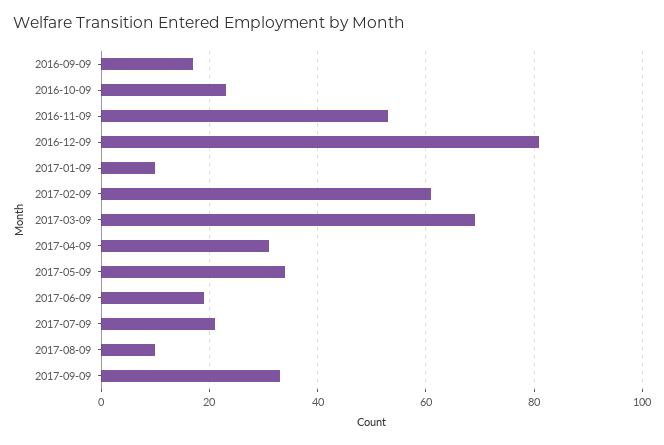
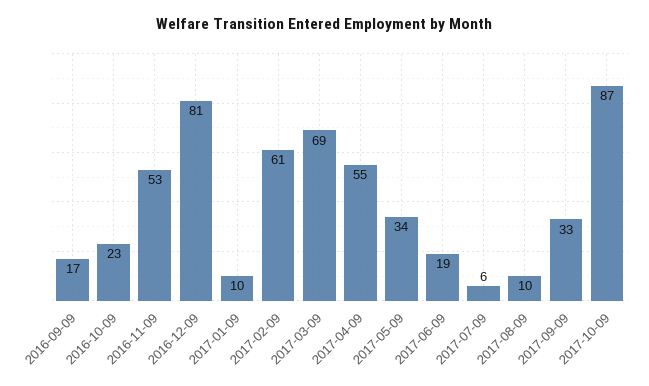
2017-04-09: 30 -> 55
2017-07-09: 20 -> 6
2017-10-09: none -> 87

